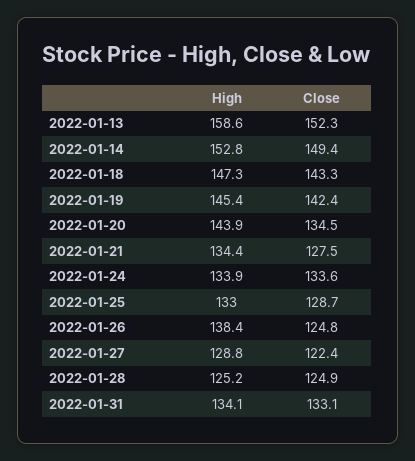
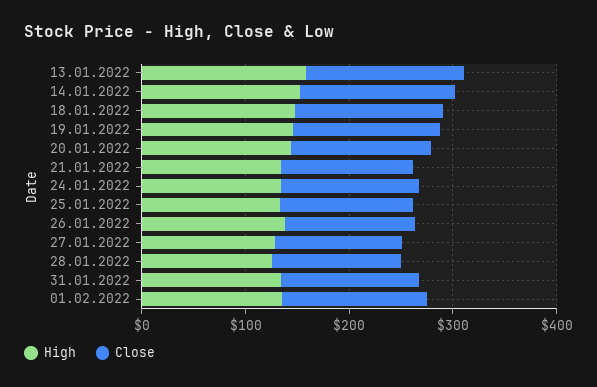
High, 01.02.2022: none -> 140
Close, 01.02.2022: none -> 140

